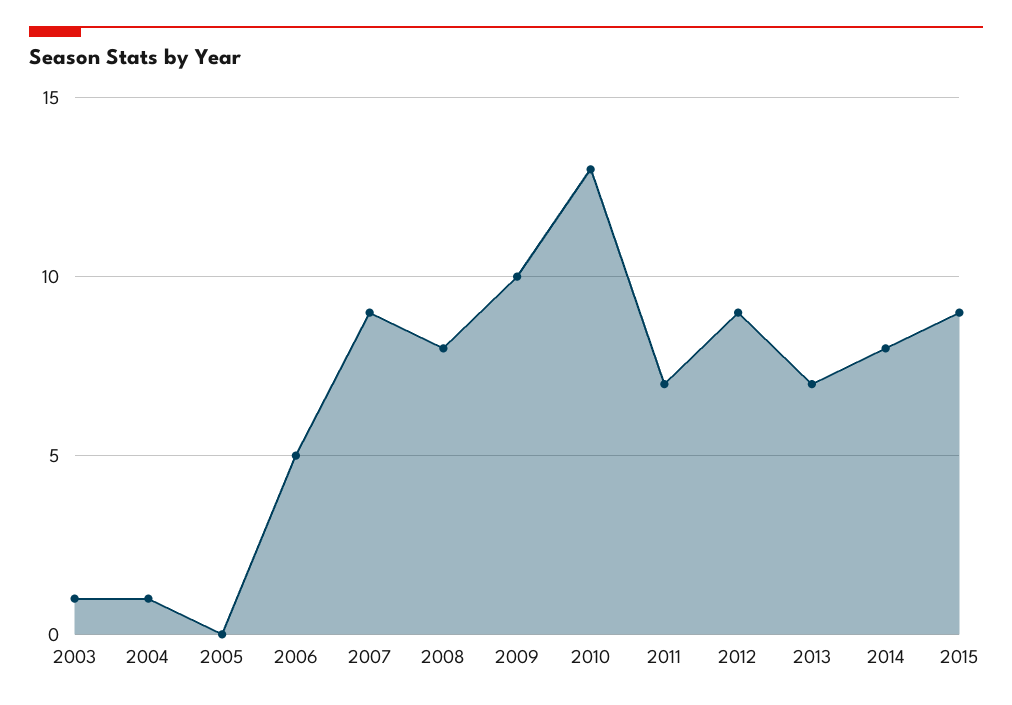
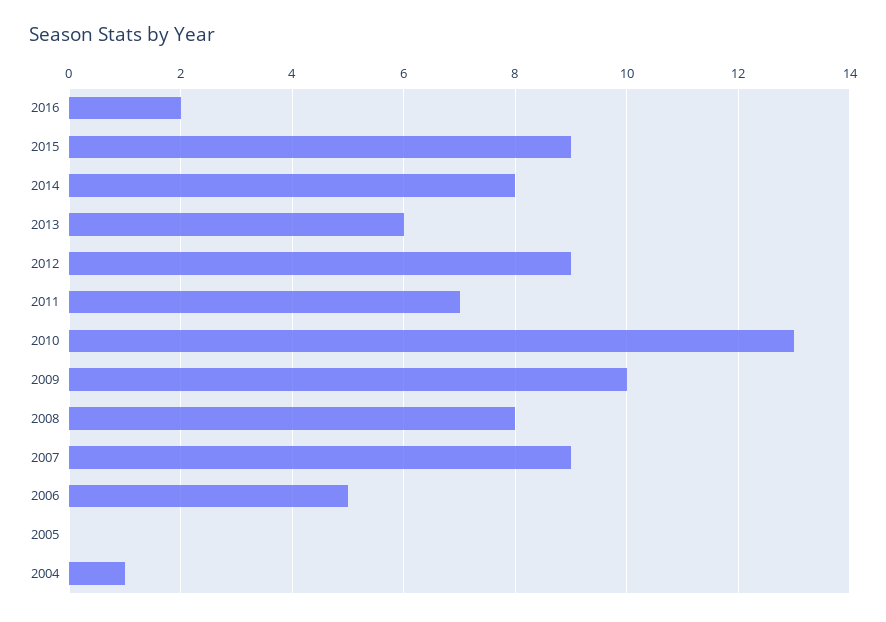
2003: 1 -> none
2013: 7 -> 6
2016: none -> 2

